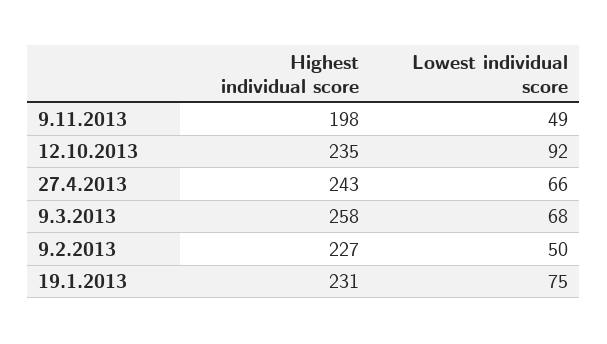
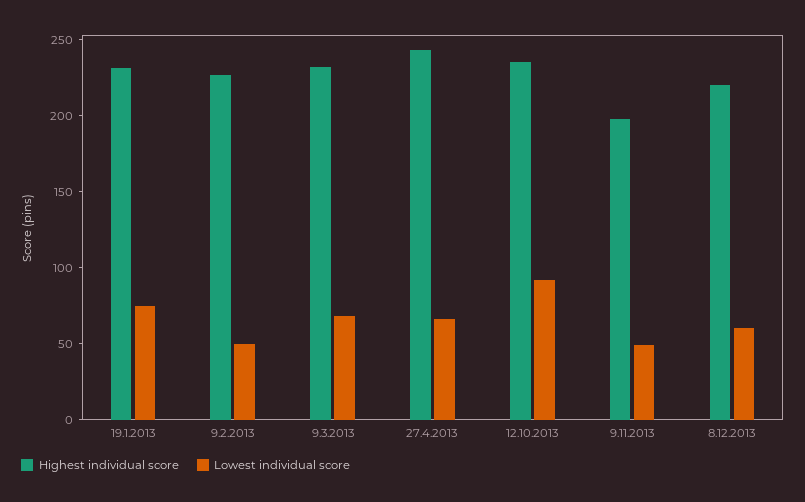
Highest individual score, 9.3.2013: 258 -> 230
Highest individual score, 8.12.2013: none -> 220
Lowest individual score, 8.12.2013: none -> 60

